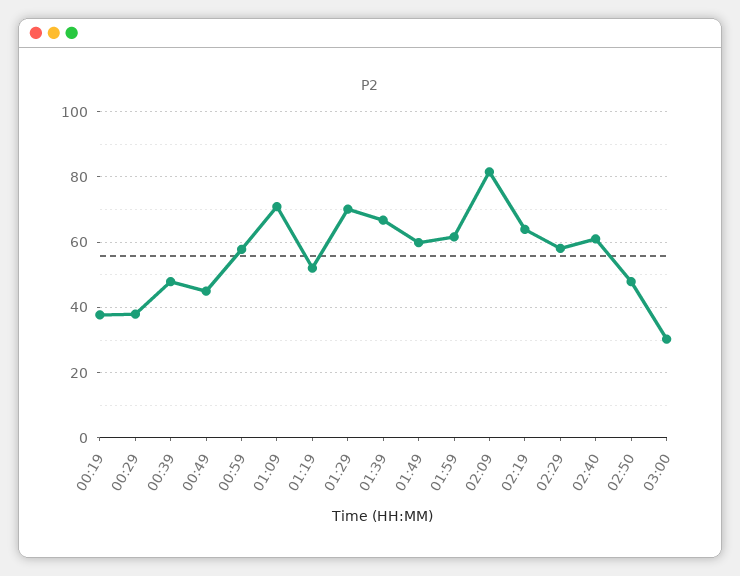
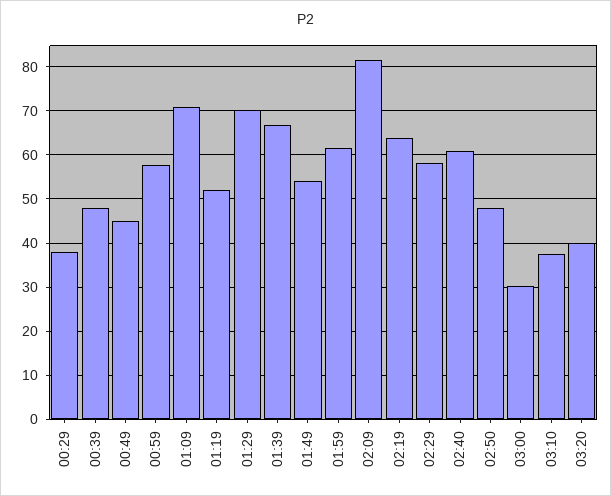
00:19: 38 -> none
01:49: 60 -> 54
03:10: none -> 38
03:20: none -> 40

